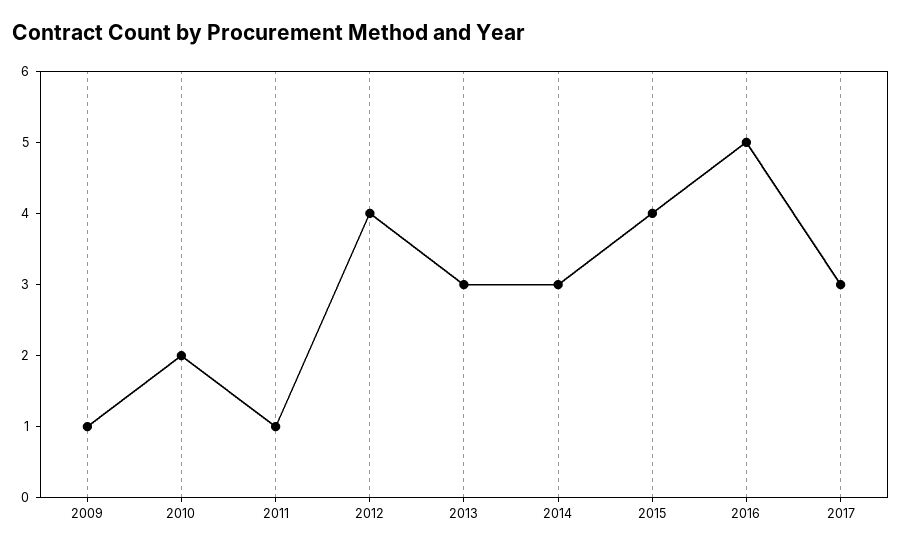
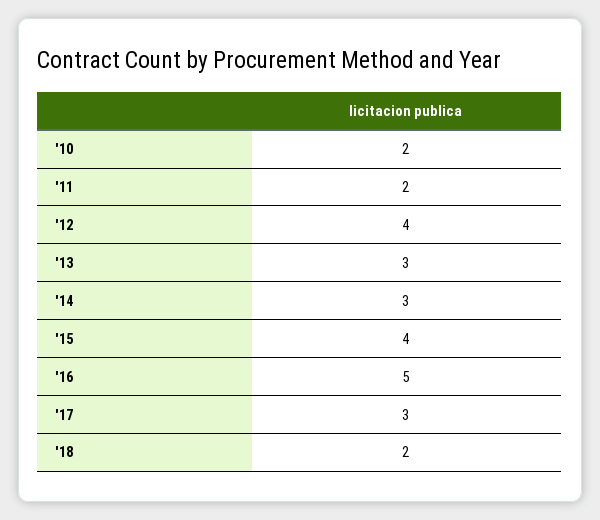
2009: 1 -> none
2011: 1 -> 2
'18: none -> 2

